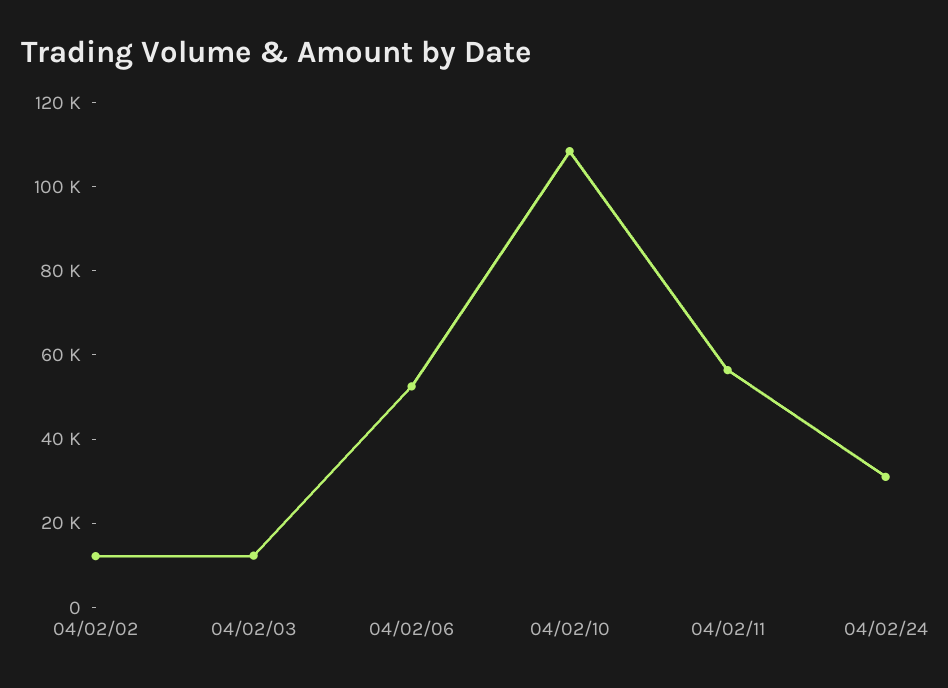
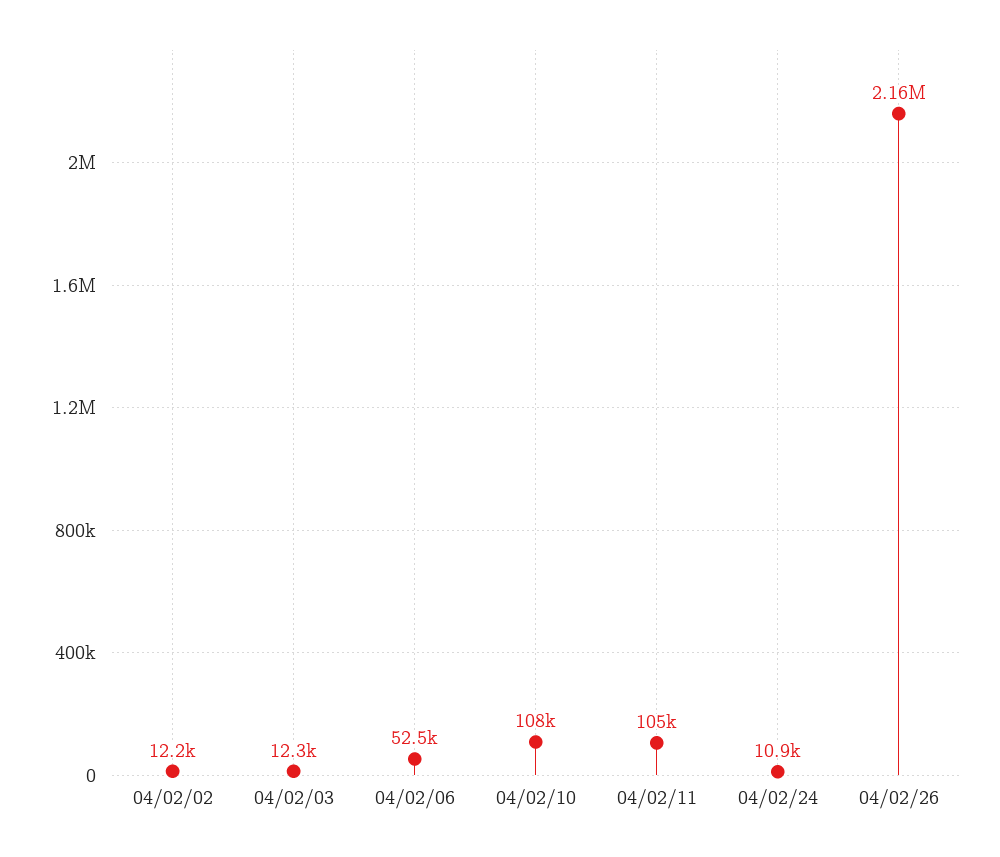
04/02/11: 55000 -> 105000
04/02/24: 30000 -> 10900
04/02/26: none -> 2160000

